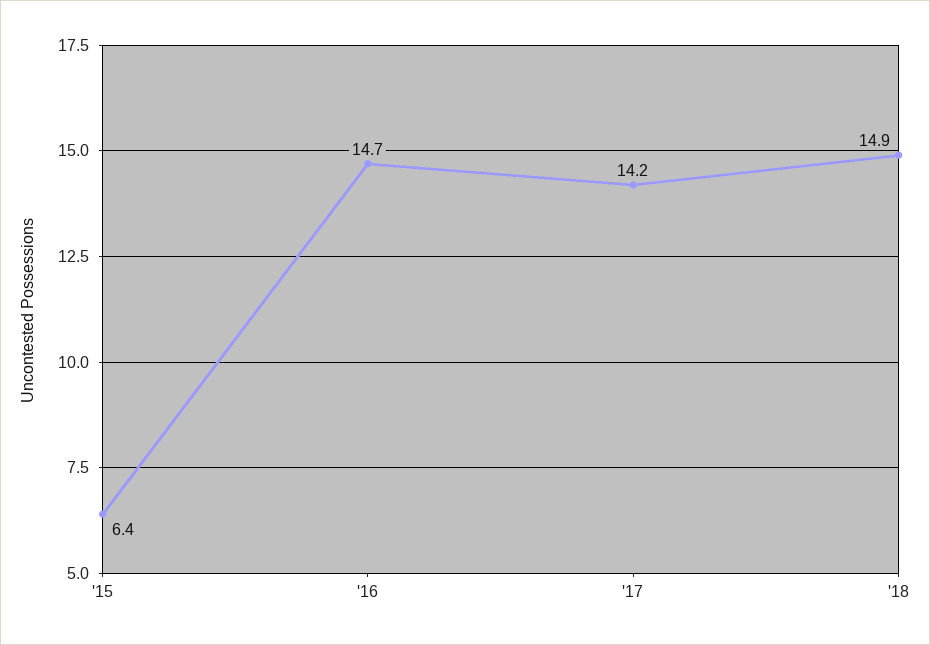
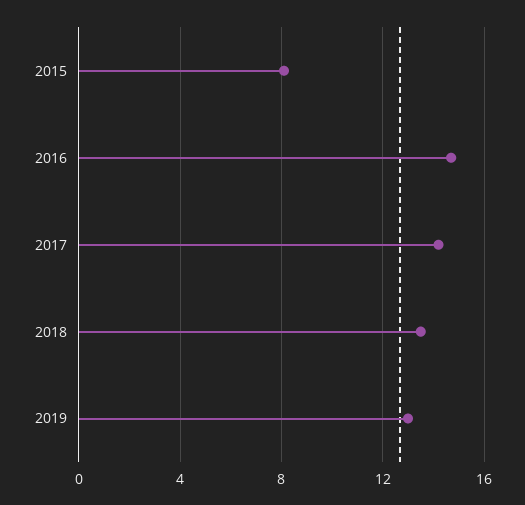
'15: 6.4 -> 8
'18: 14.9 -> 13.5
2019: none -> 13

